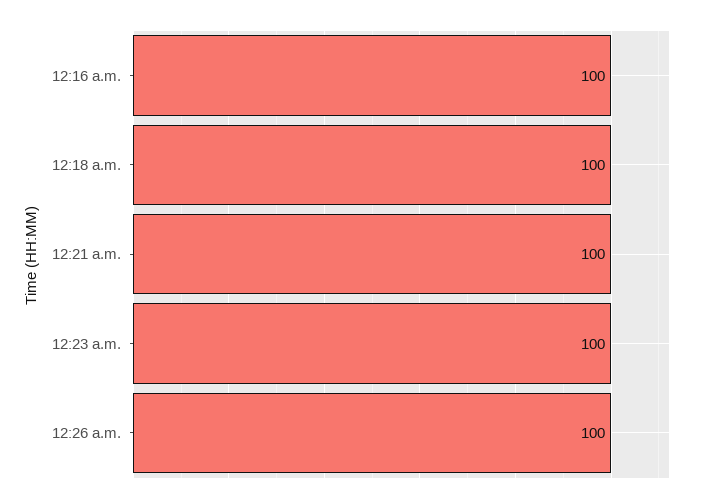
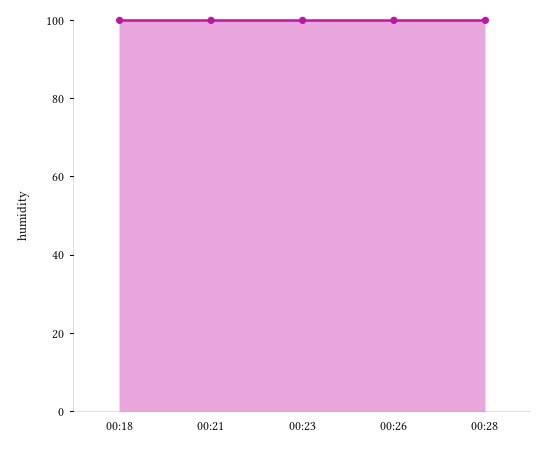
12:16 a.m.: 100 -> none
00:28: none -> 100

